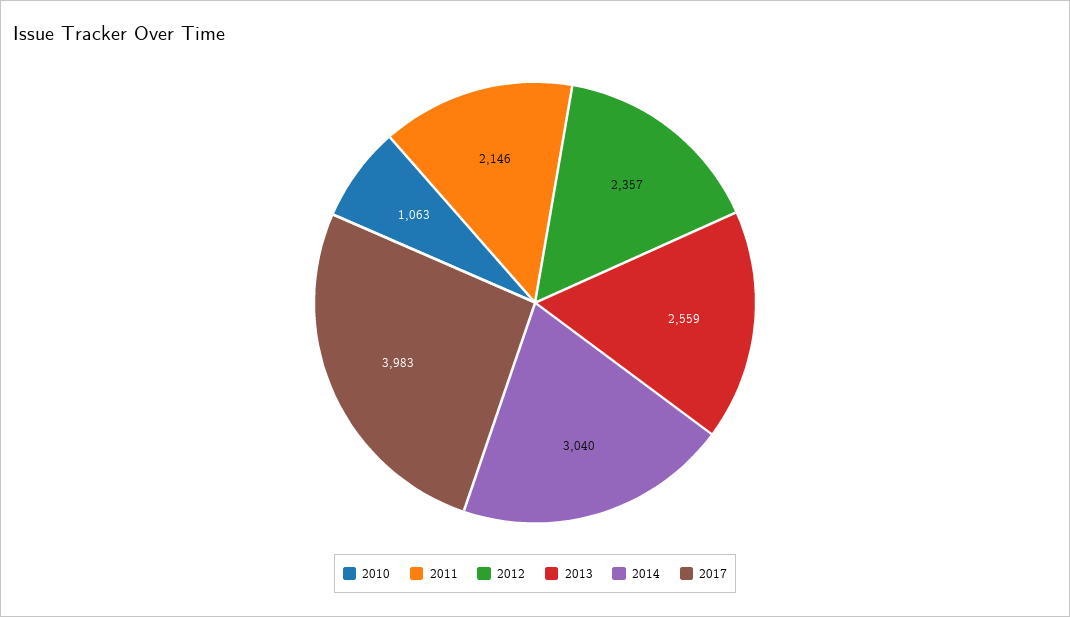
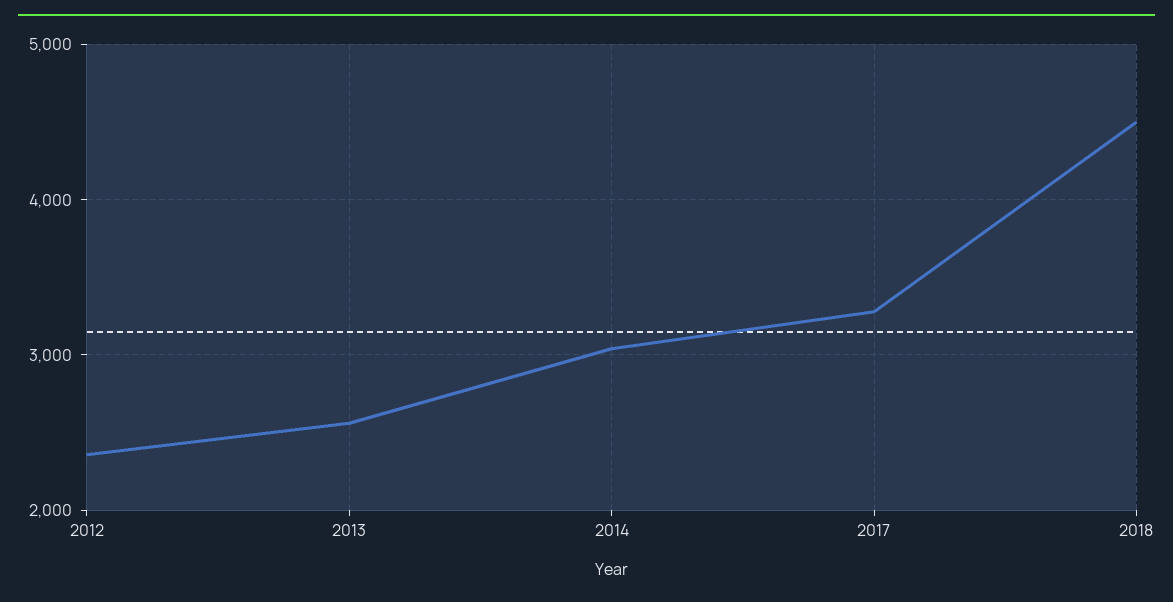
2010: 1063 -> none
2011: 2146 -> none
2017: 3983 -> 3300
2018: none -> 4500

